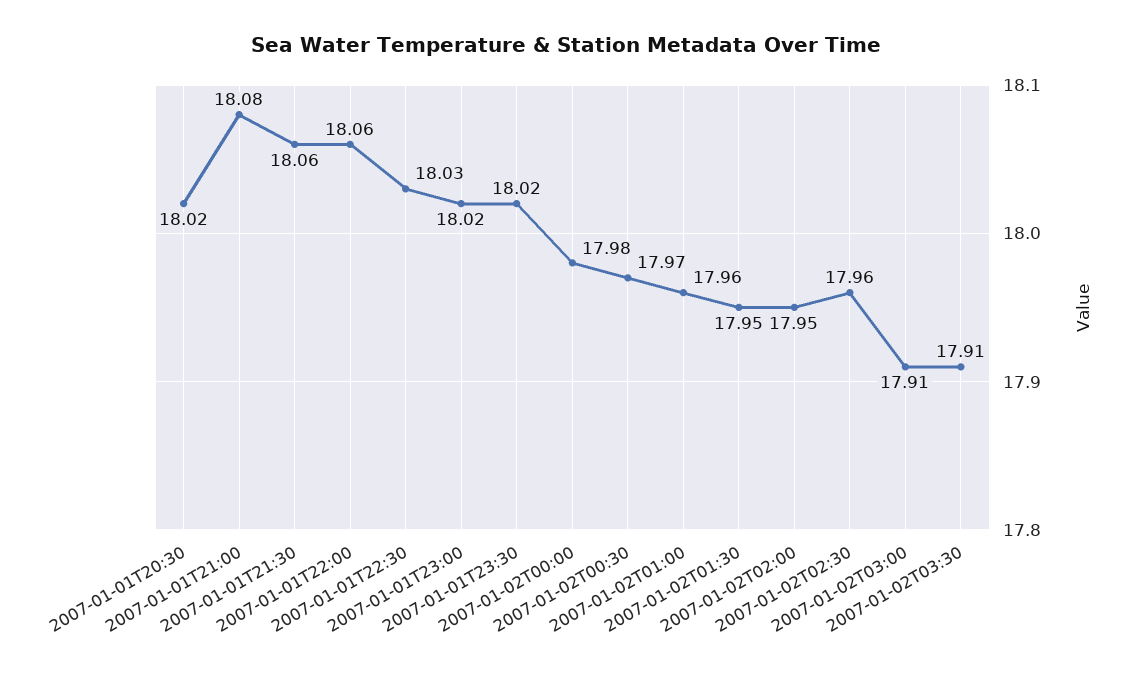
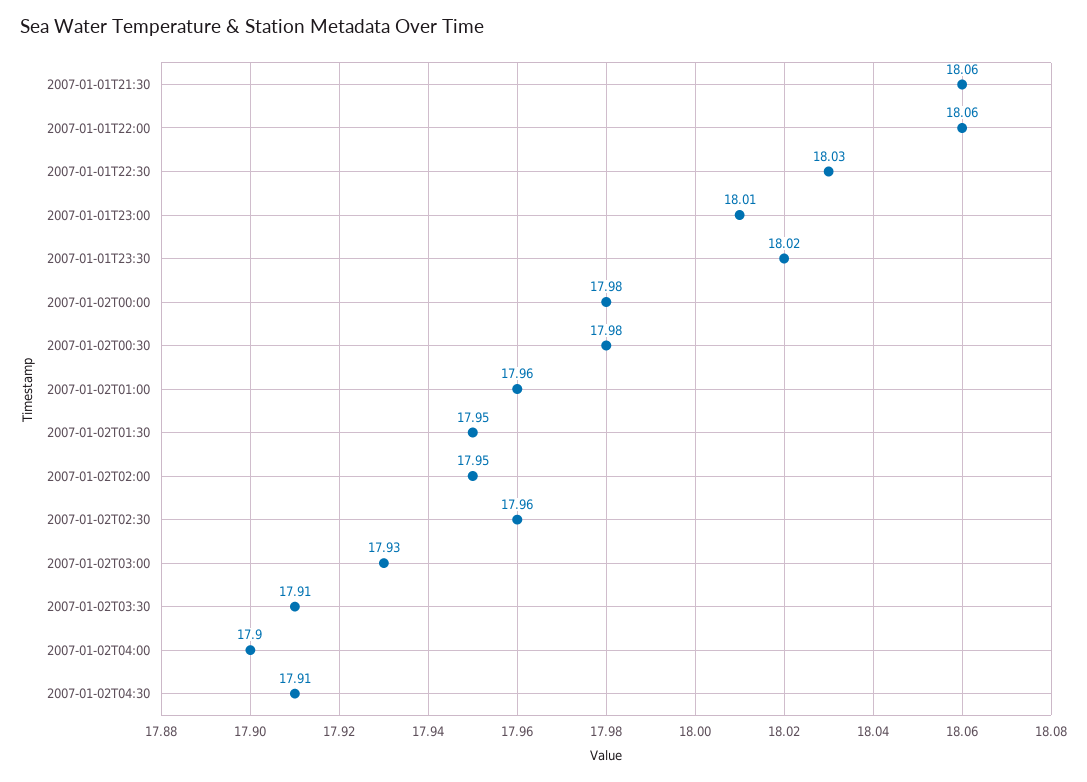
2007-01-01T20:30: 18.02 -> none
2007-01-01T21:00: 18.08 -> none
2007-01-01T23:00: 18.02 -> 18.01
2007-01-02T00:30: 17.97 -> 17.98
2007-01-02T03:00: 17.91 -> 17.93
2007-01-02T04:00: none -> 17.9
2007-01-02T04:30: none -> 17.91

